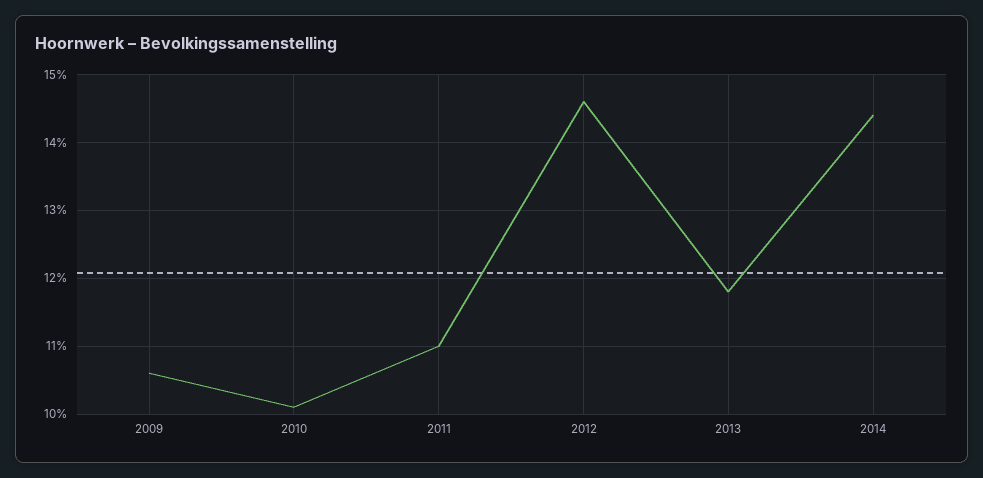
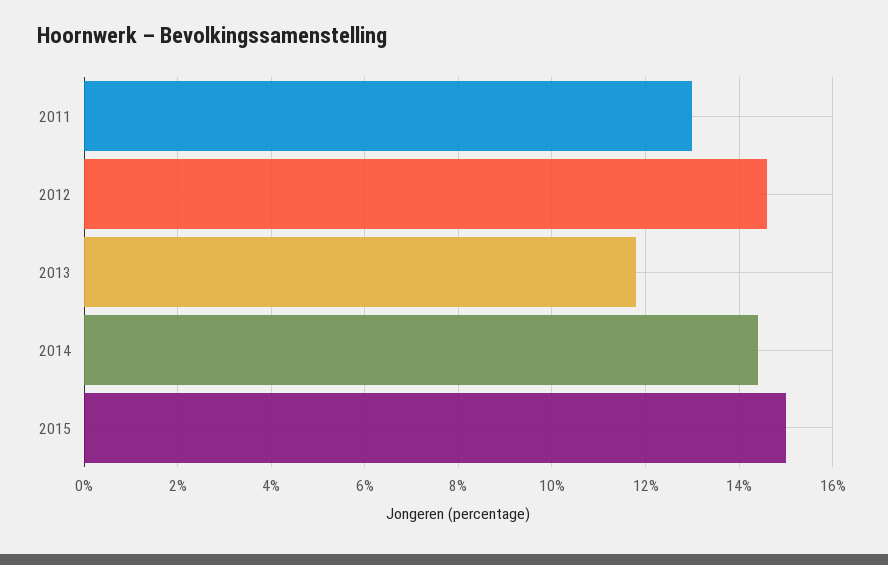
2009: 10.6 -> none
2010: 10.1 -> none
2011: 11 -> 13
2015: none -> 15

